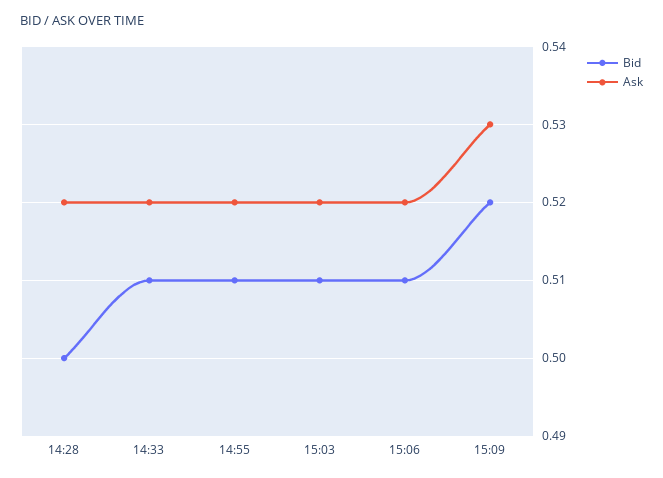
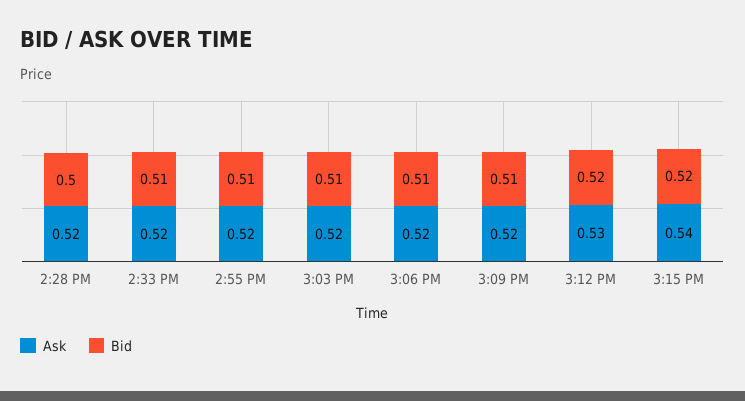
Bid, 15:09: 0.52 -> 0.51
Ask, 15:09: 0.53 -> 0.52
Ask, 3:12 PM: none -> 0.53
Bid, 3:12 PM: none -> 0.52
Ask, 3:15 PM: none -> 0.54
Bid, 3:15 PM: none -> 0.52

